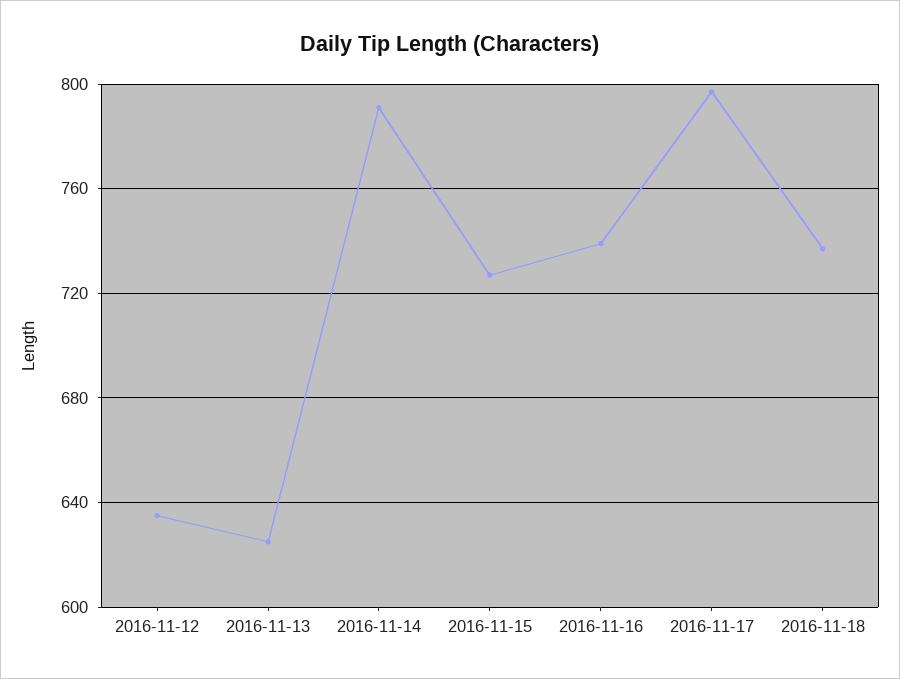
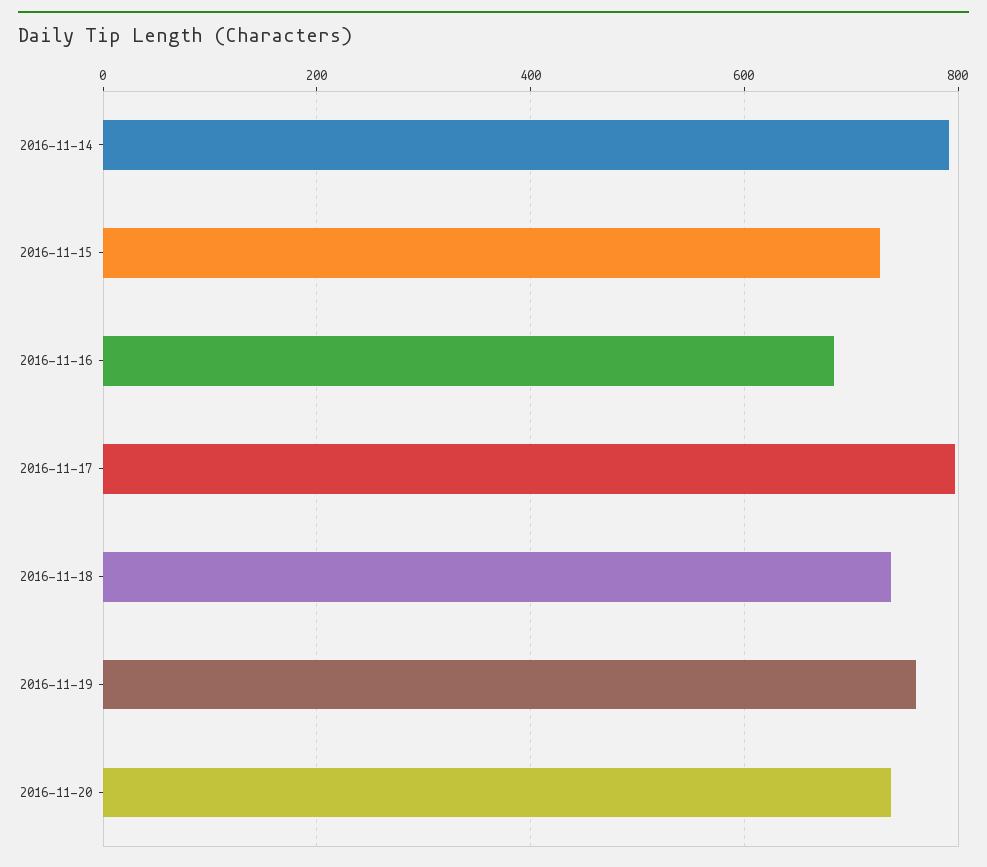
2016-11-12: 635 -> none
2016-11-13: 625 -> none
2016-11-16: 740 -> 680
2016-11-19: none -> 760
2016-11-20: none -> 740

